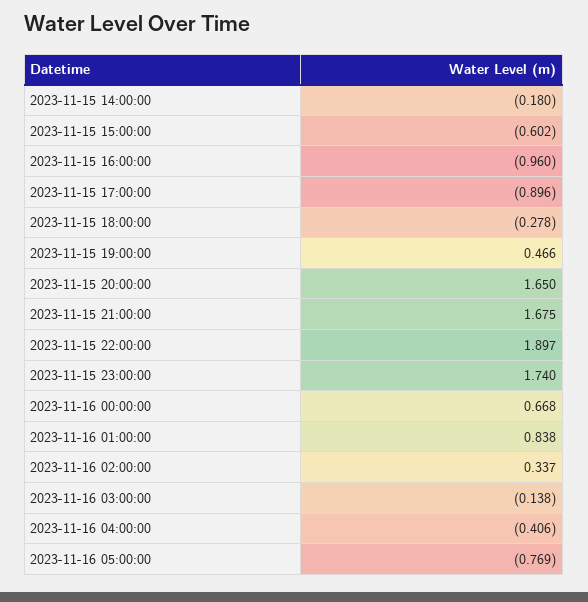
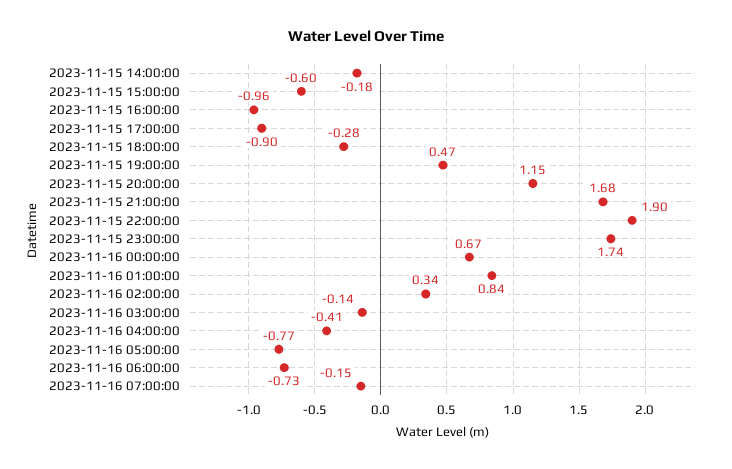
2023-11-15 20:00:00: 1.65 -> 1.15
2023-11-16 06:00:00: none -> -0.73
2023-11-16 07:00:00: none -> -0.15

